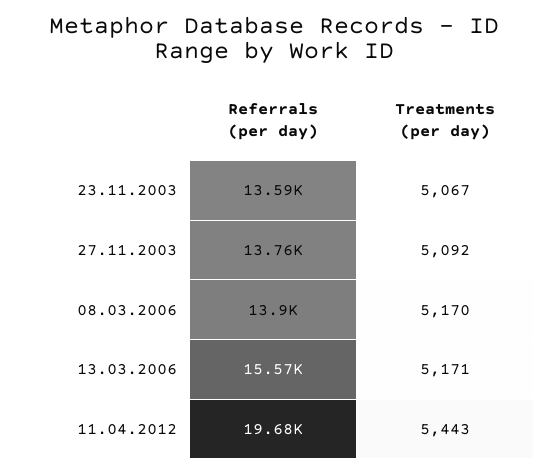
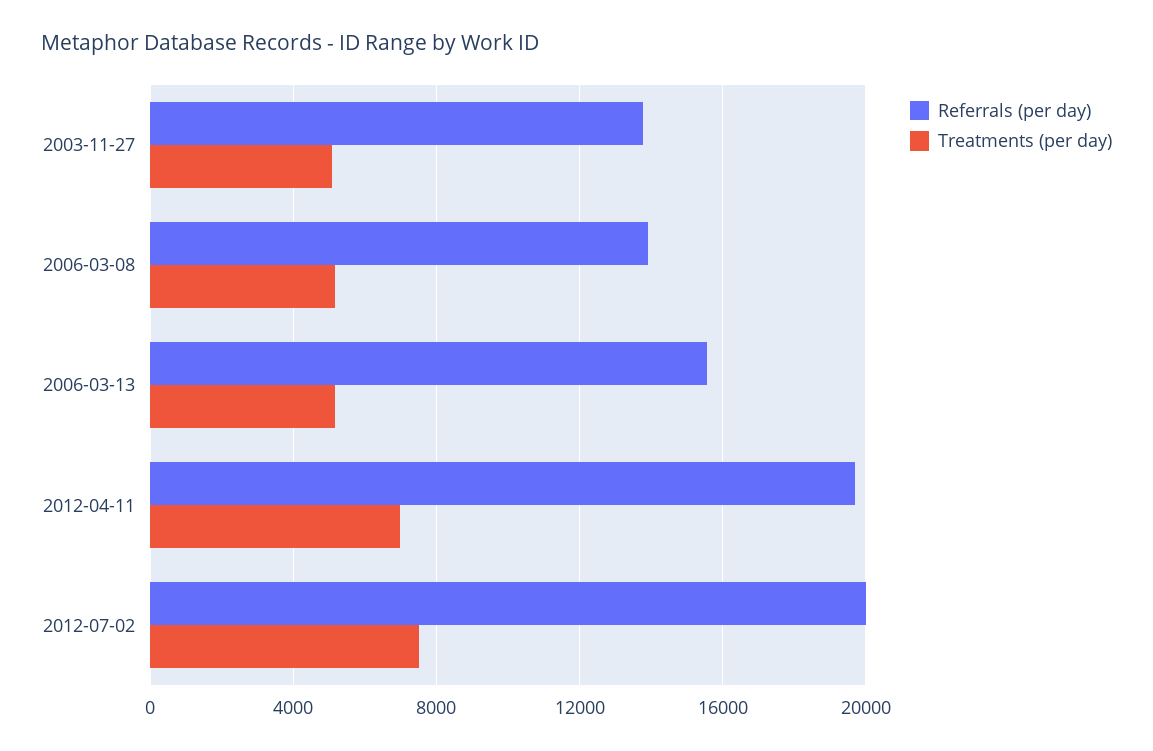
Referrals (per day), 23.11.2003: 13590 -> none
Treatments (per day), 23.11.2003: 5067 -> none
Treatments (per day), 11.04.2012: 5443 -> 7000
Referrals (per day), 2012-07-02: none -> 20000
Treatments (per day), 2012-07-02: none -> 7500

